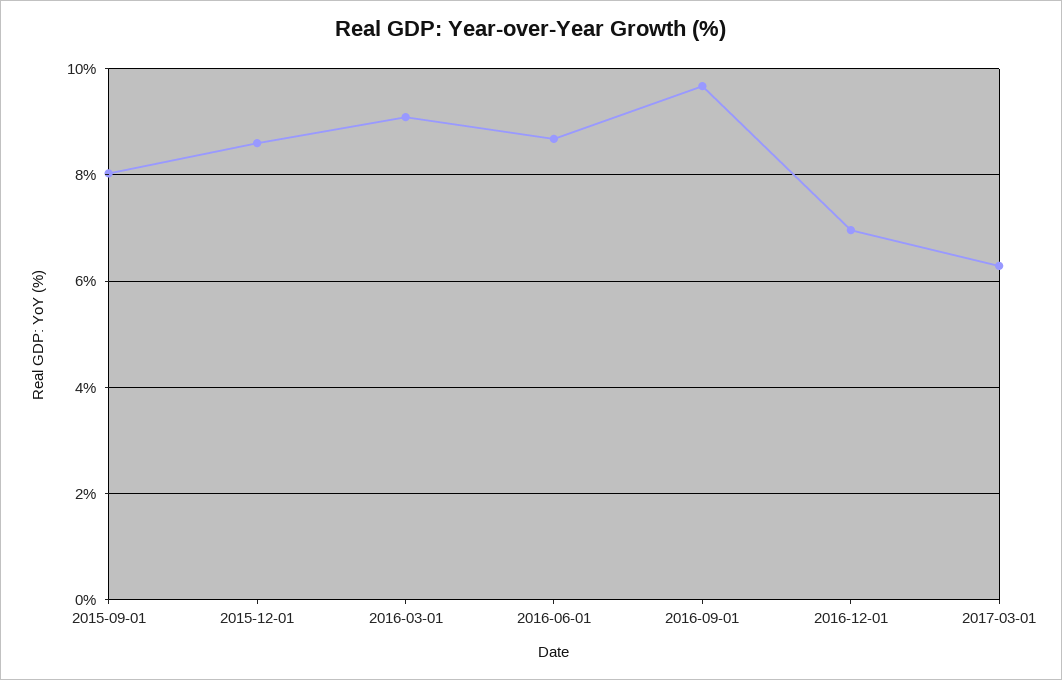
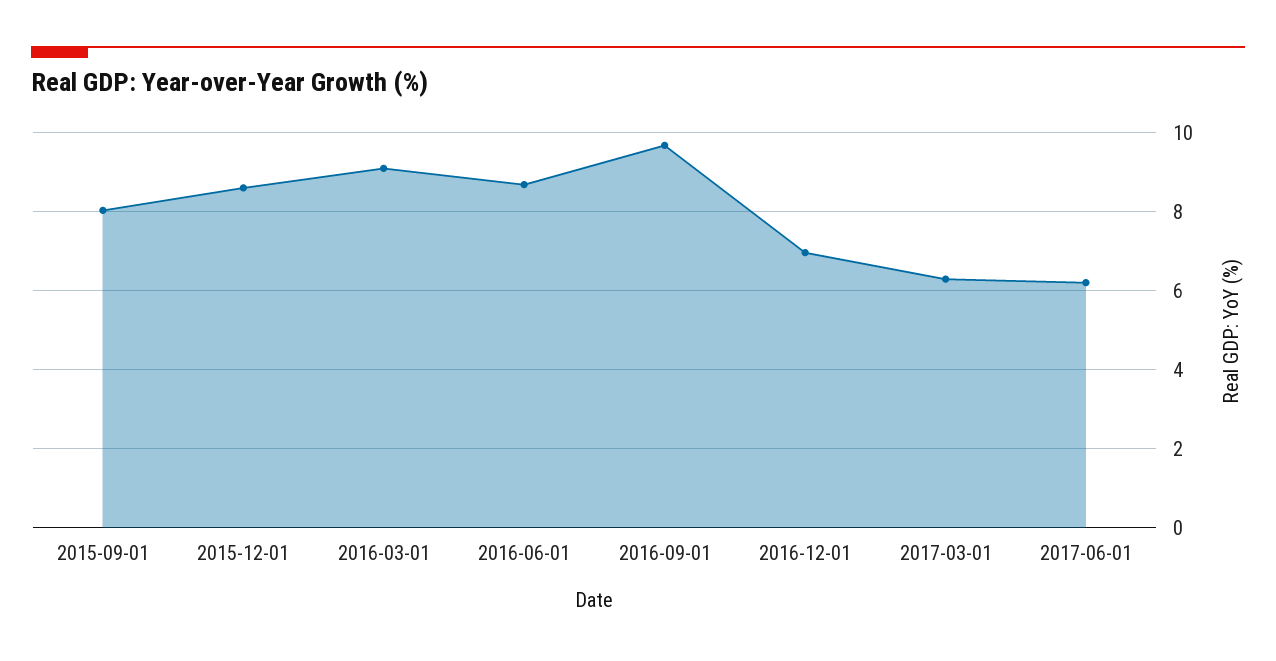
2017-06-01: none -> 6.2

